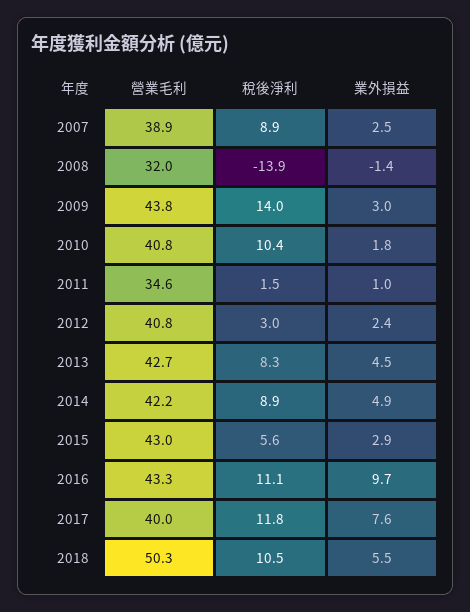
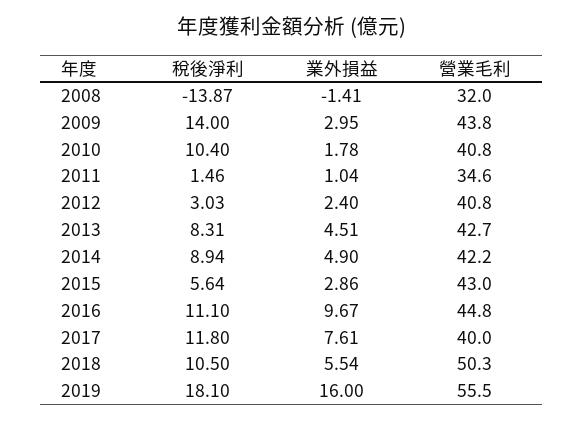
營業毛利, 2007: 38.9 -> none
稅後淨利, 2007: 8.9 -> none
業外損益, 2007: 2.5 -> none
營業毛利, 2016: 43.3 -> 44.8
稅後淨利, 2019: none -> 18.1
業外損益, 2019: none -> 16
營業毛利, 2019: none -> 55.5

